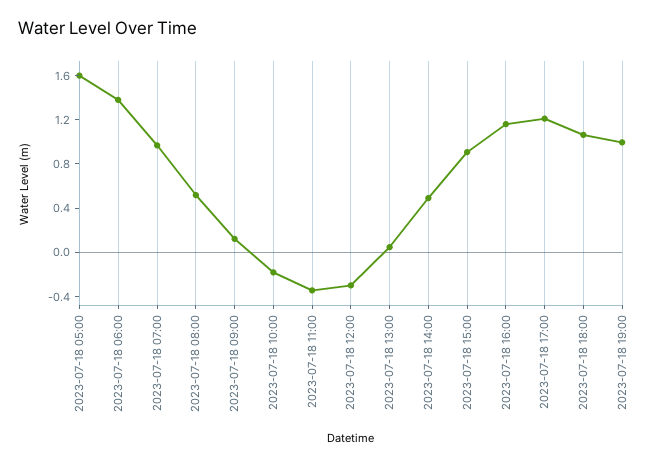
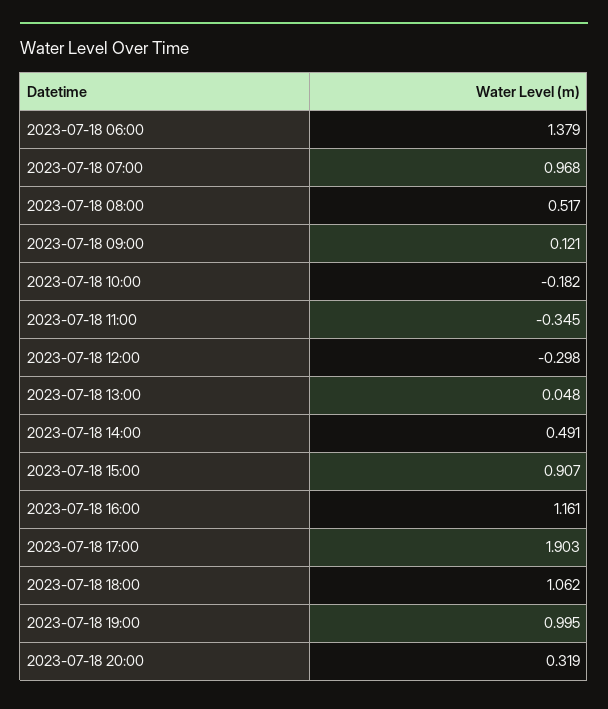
2023-07-18 05:00: 1.6 -> none
2023-07-18 17:00: 1.2 -> 1.903
2023-07-18 20:00: none -> 0.319

